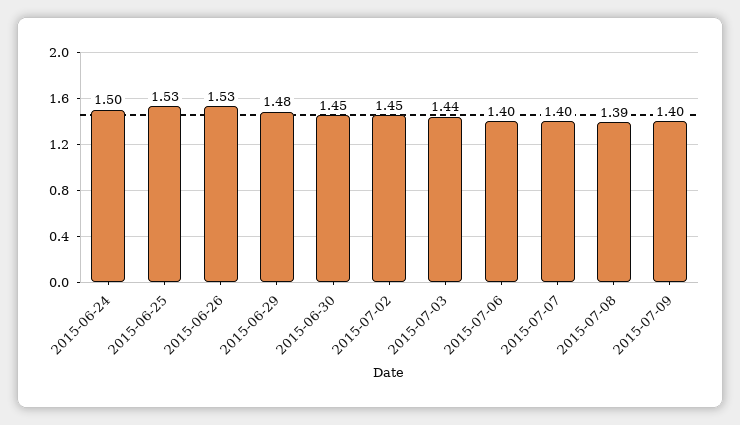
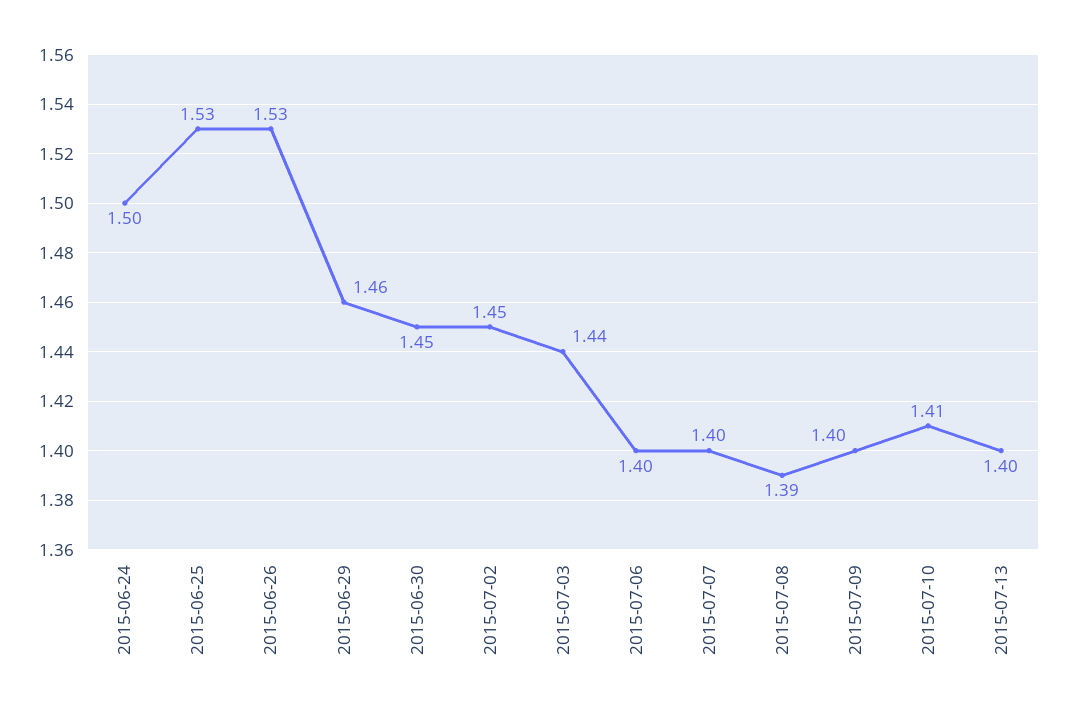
2015-06-29: 1.48 -> 1.46
2015-07-10: none -> 1.41
2015-07-13: none -> 1.4

